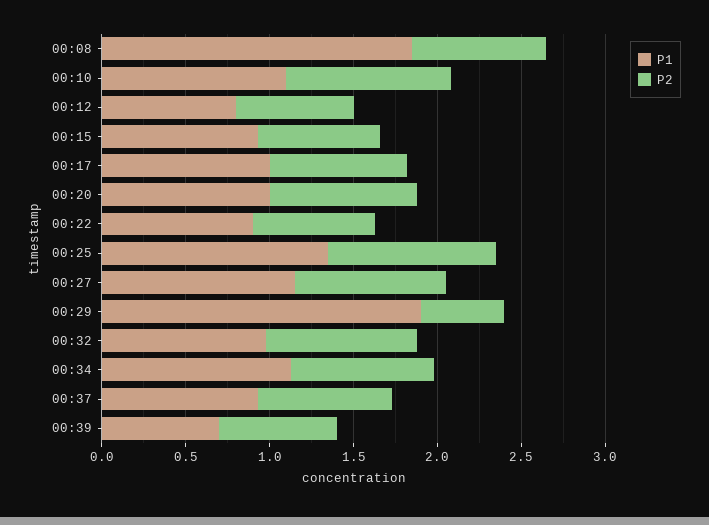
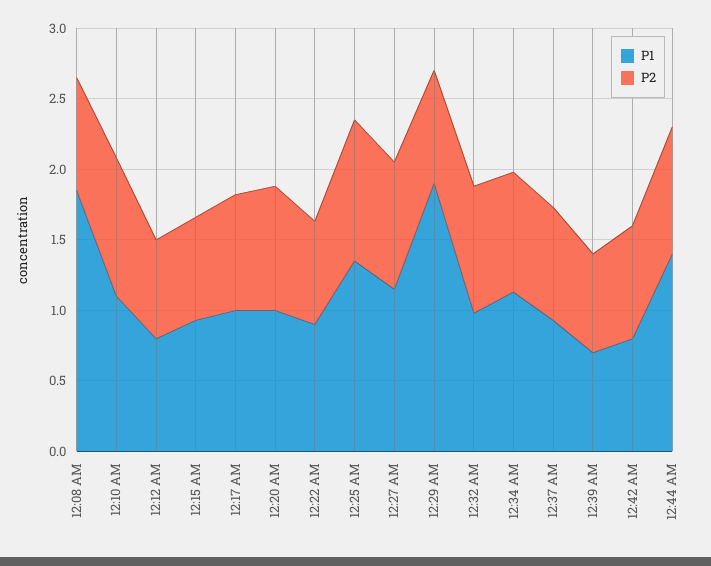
P2, 00:29: 0.5 -> 0.8
P1, 12:42 AM: none -> 0.8
P2, 12:42 AM: none -> 0.8
P1, 12:44 AM: none -> 1.4
P2, 12:44 AM: none -> 0.9

